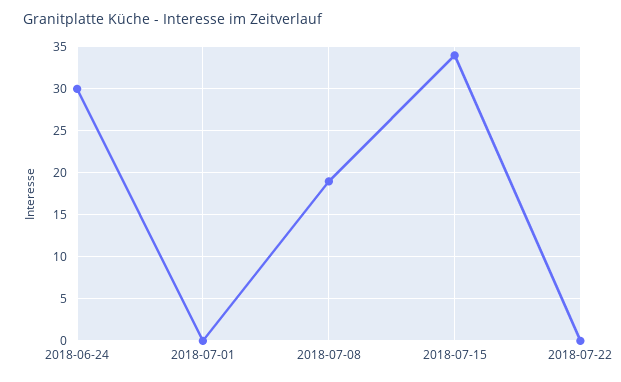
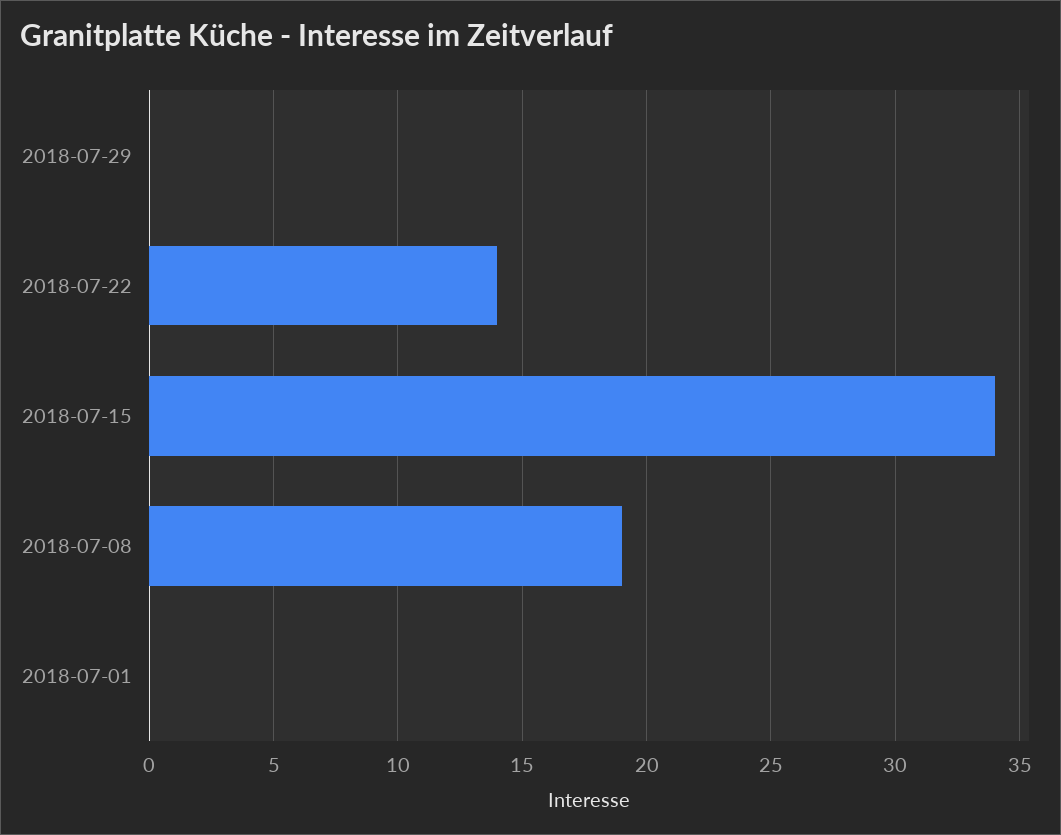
2018-06-24: 30 -> none
2018-07-22: 0 -> 14
2018-07-29: none -> 0

